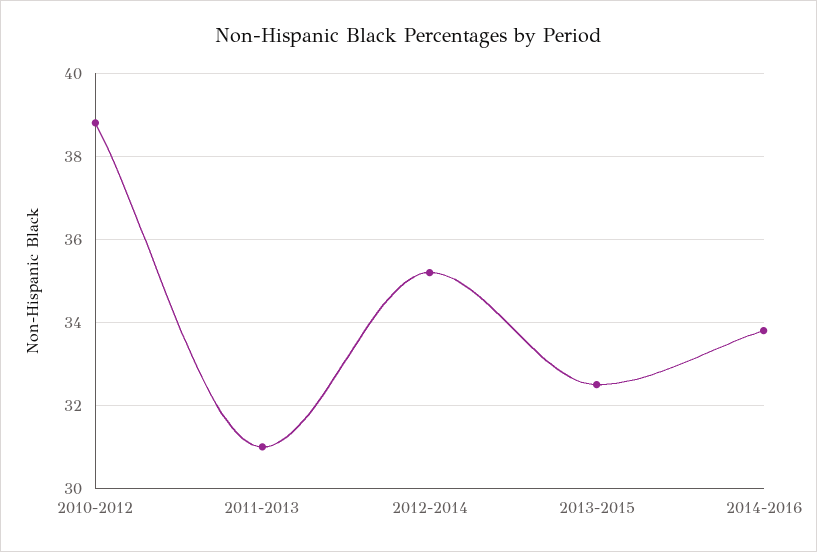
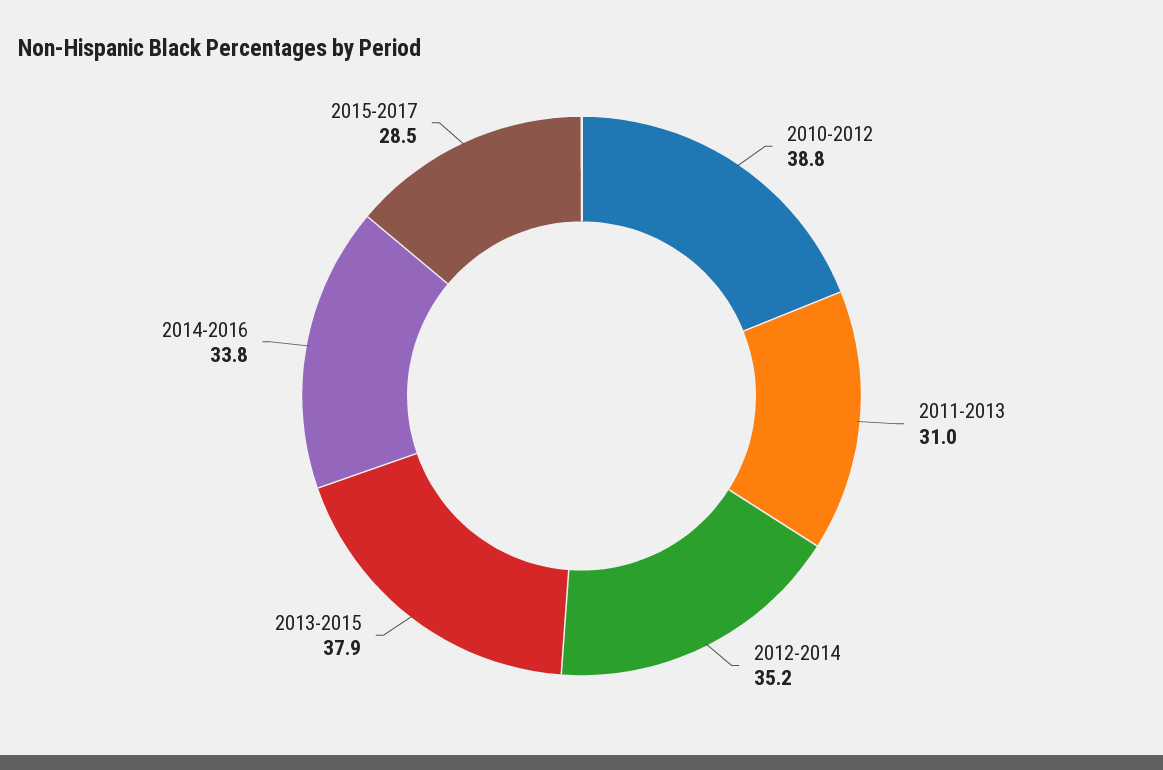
2013-2015: 32.5 -> 37.9
2015-2017: none -> 28.5

